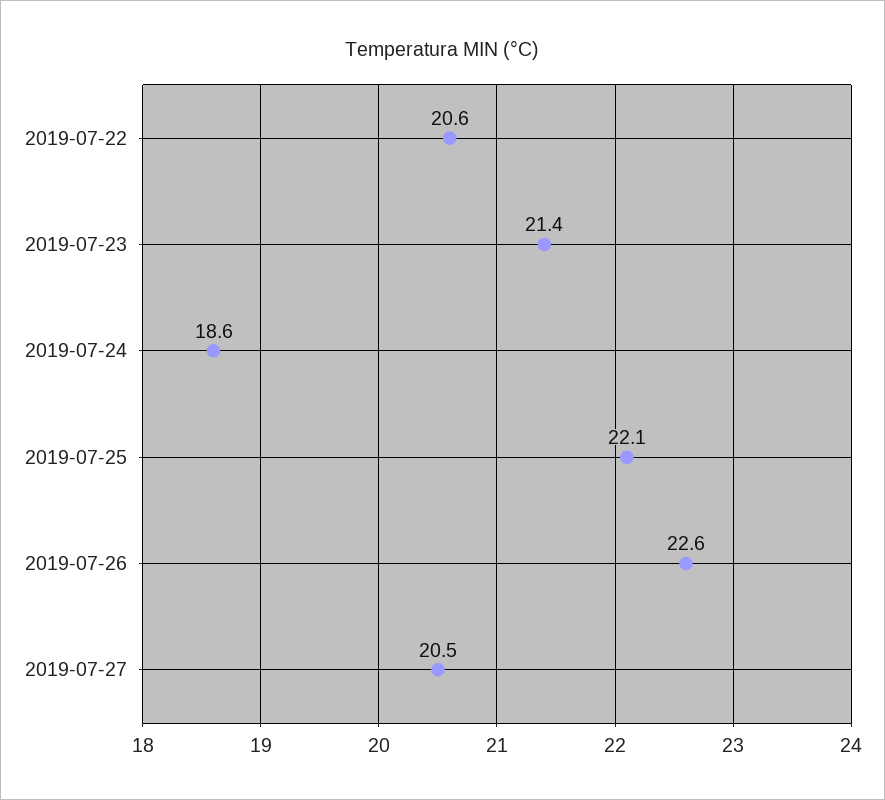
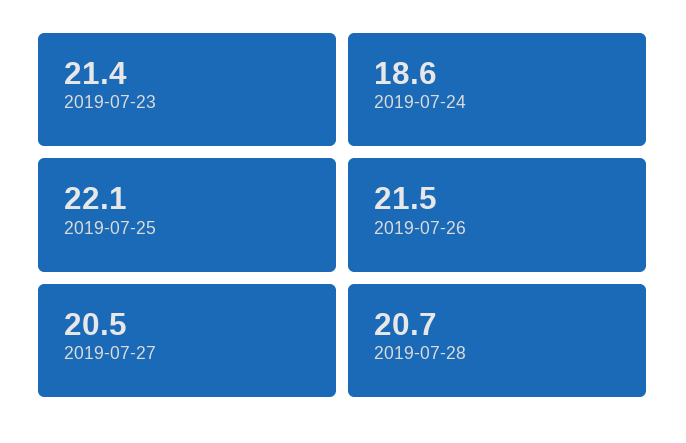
2019-07-22: 20.6 -> none
2019-07-26: 22.6 -> 21.5
2019-07-28: none -> 20.7

